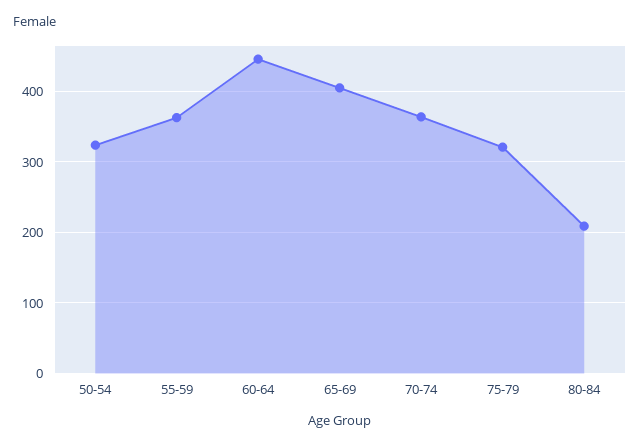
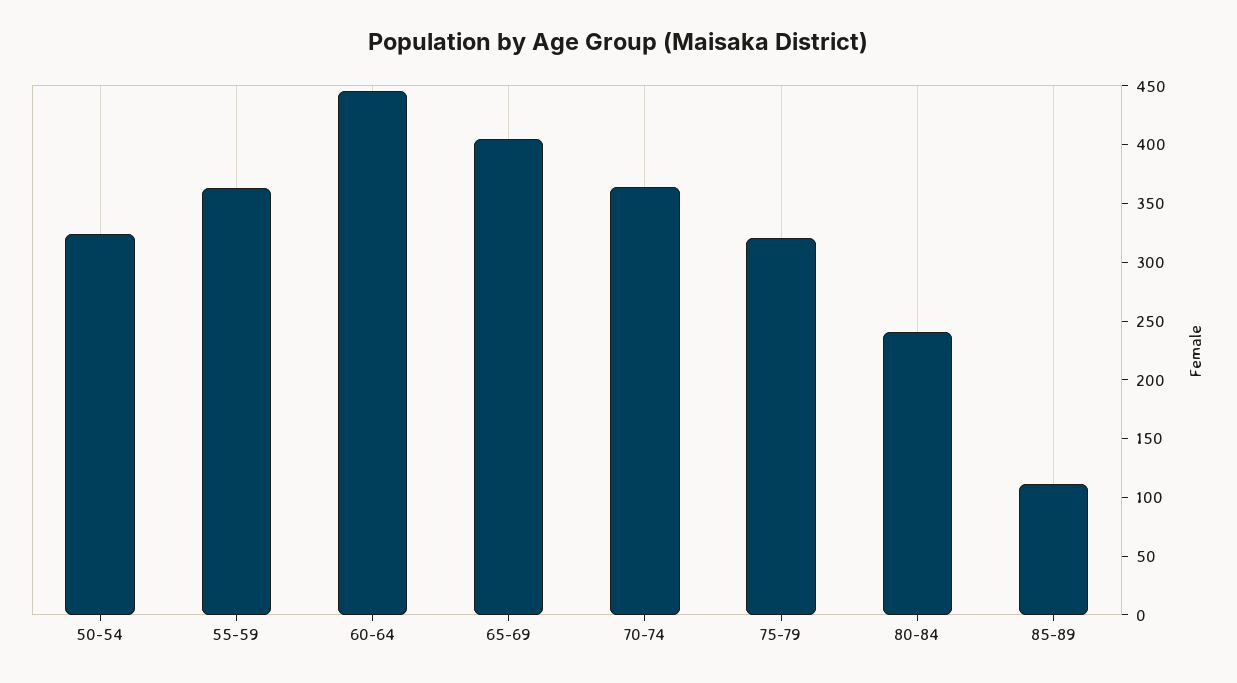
80-84: 210 -> 240
85-89: none -> 110

